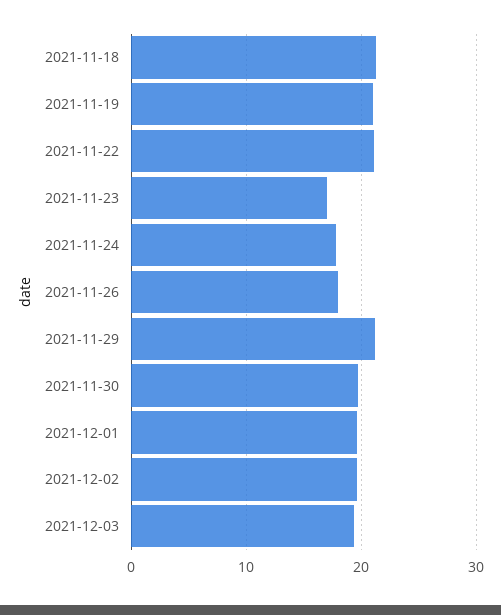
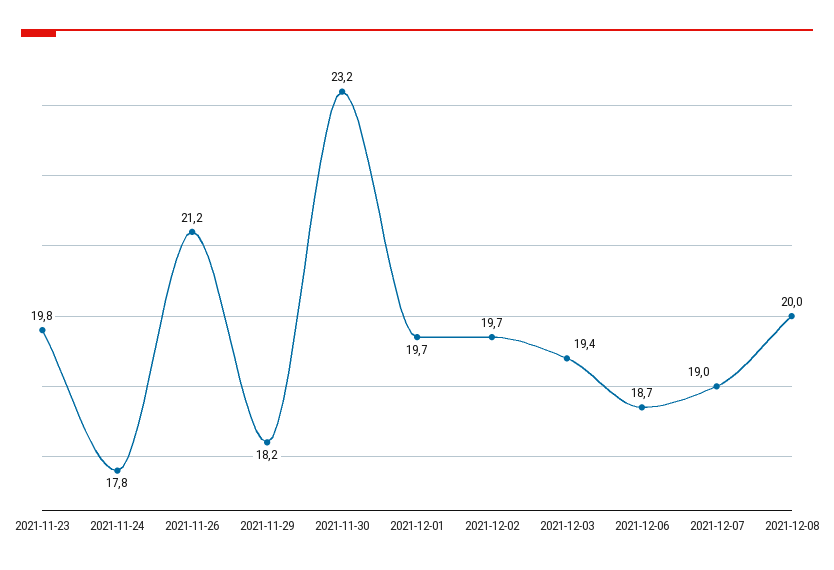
2021-11-18: 21 -> none
2021-11-19: 21 -> none
2021-11-22: 21 -> none
2021-11-23: 17 -> 19.8
2021-11-26: 18 -> 21.2
2021-11-29: 21 -> 18.2
2021-11-30: 20 -> 23.2
2021-12-06: none -> 18.7
2021-12-07: none -> 19
2021-12-08: none -> 20

